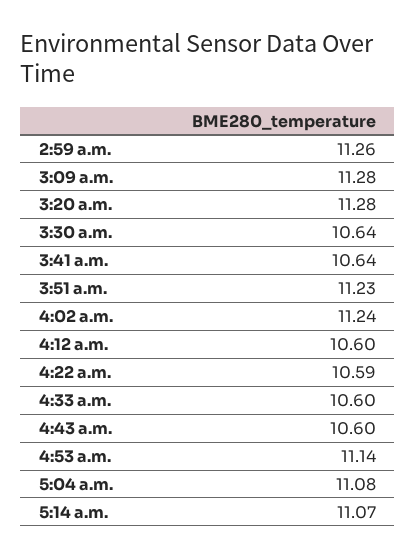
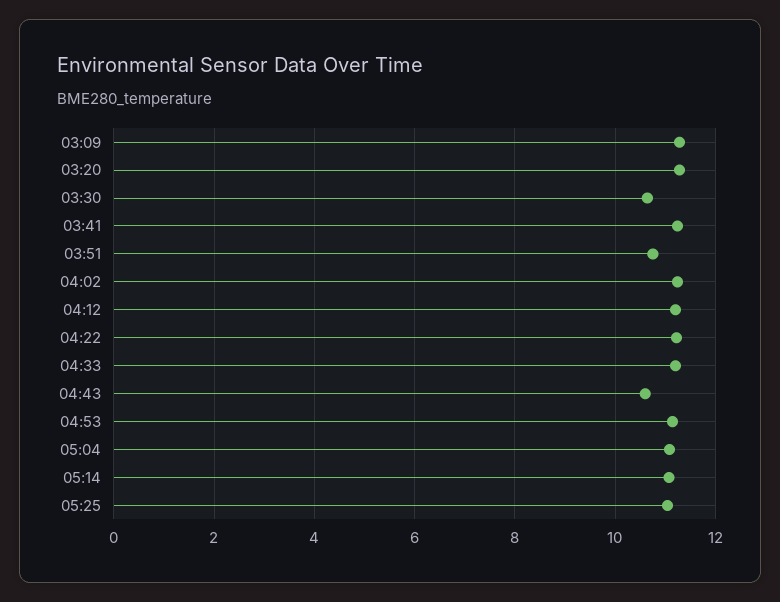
2:59 a.m.: 11.26 -> none
3:41 a.m.: 10.64 -> 11.2
3:51 a.m.: 11.23 -> 10.8
4:12 a.m.: 10.6 -> 11.2
4:22 a.m.: 10.59 -> 11.2
4:33 a.m.: 10.6 -> 11.2
05:25: none -> 11

